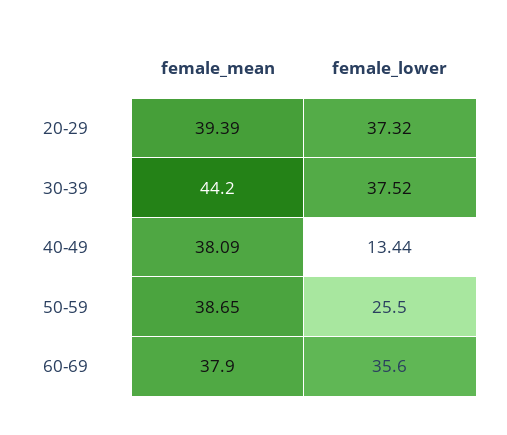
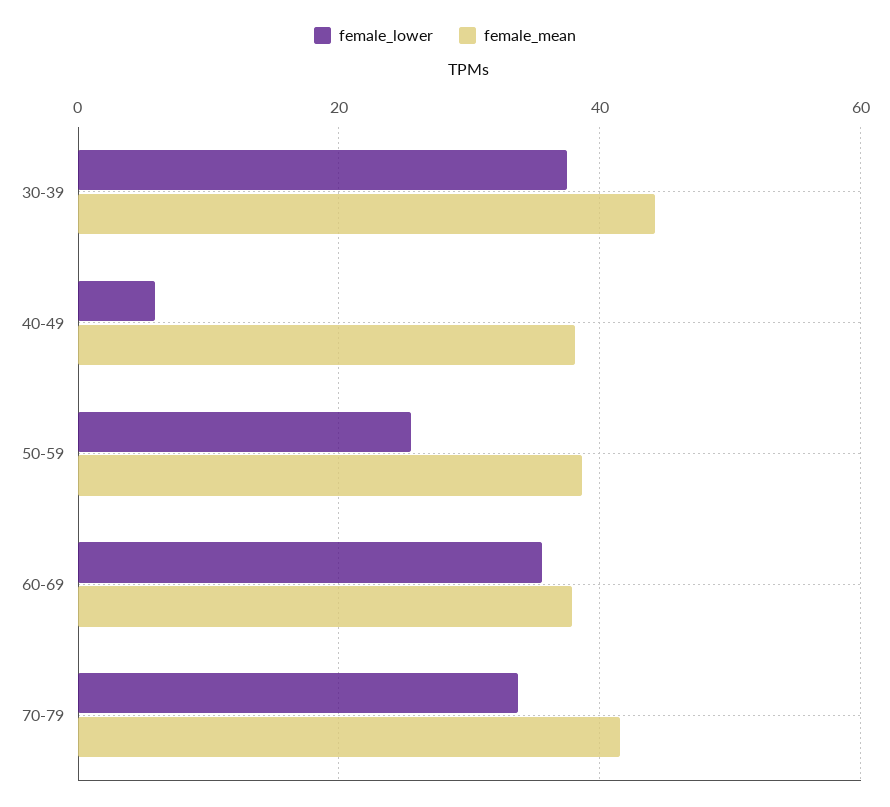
female_mean, 20-29: 39.39 -> none
female_lower, 20-29: 37.32 -> none
female_lower, 40-49: 13.44 -> 6
female_lower, 70-79: none -> 34
female_mean, 70-79: none -> 42

